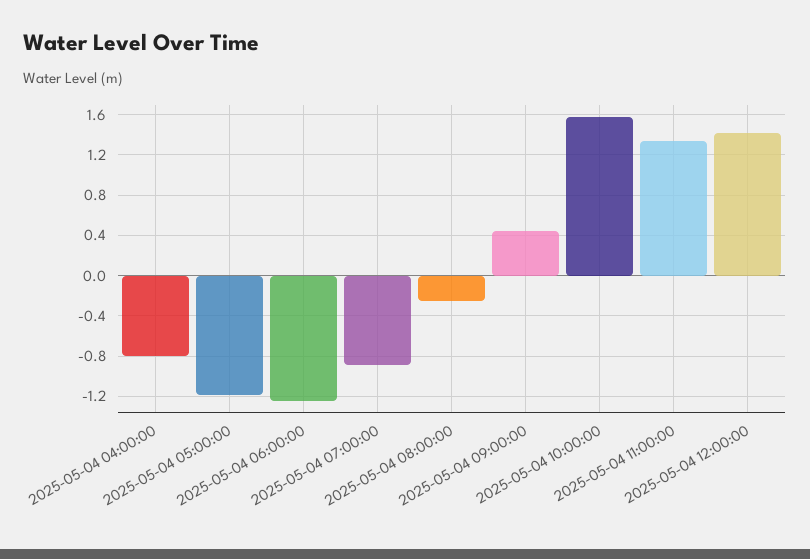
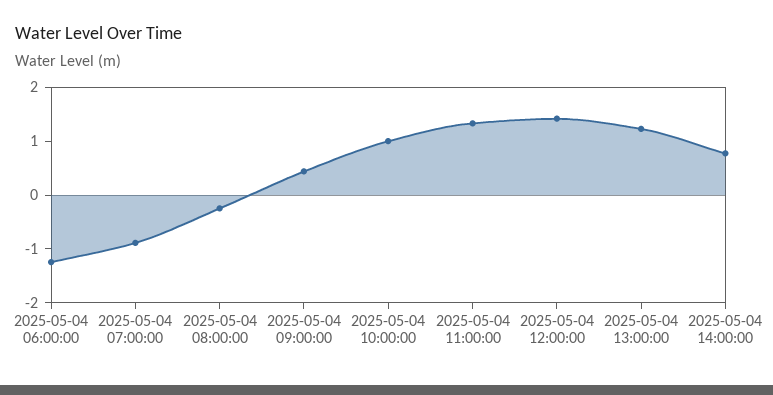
2025-05-04 04:00:00: -0.8 -> none
2025-05-04 05:00:00: -1.2 -> none
2025-05-04 10:00:00: 1.6 -> 1
2025-05-04 13:00:00: none -> 1.2
2025-05-04 14:00:00: none -> 0.8

